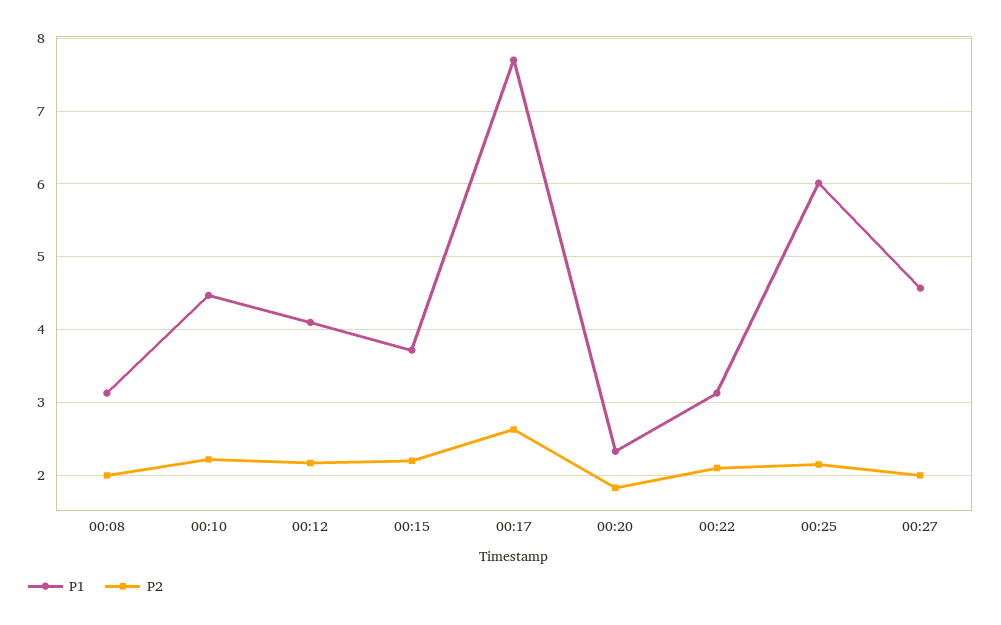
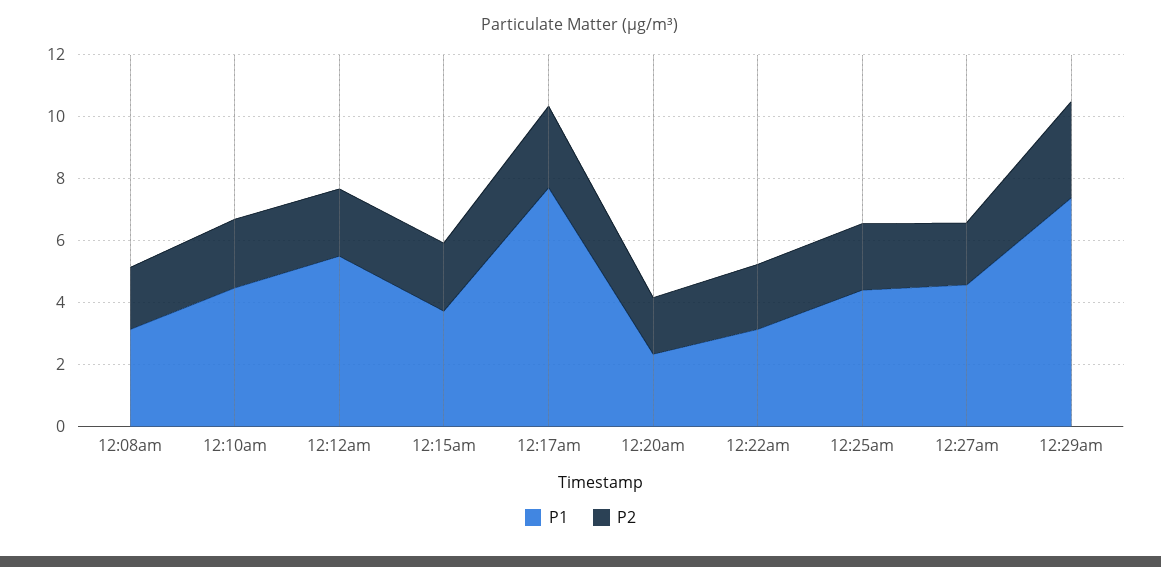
P1, 00:12: 4.1 -> 5.5
P1, 00:25: 6 -> 4.5
P1, 12:29am: none -> 7.5
P2, 12:29am: none -> 3

